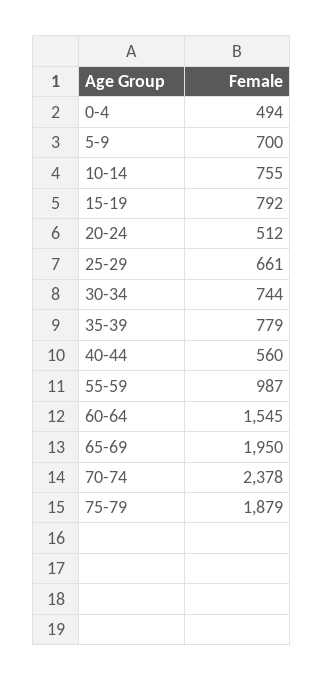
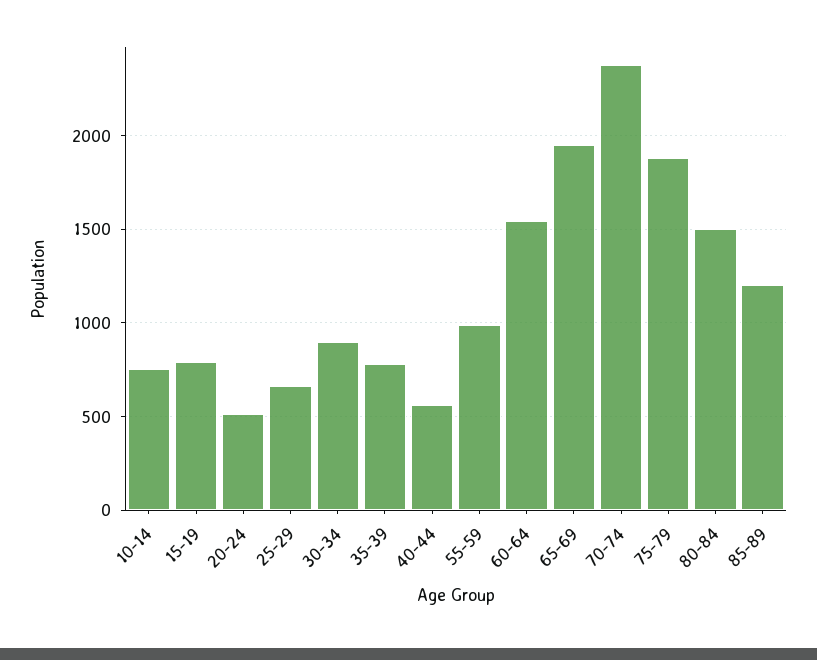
0-4: 494 -> none
5-9: 700 -> none
30-34: 744 -> 900
80-84: none -> 1500
85-89: none -> 1200

